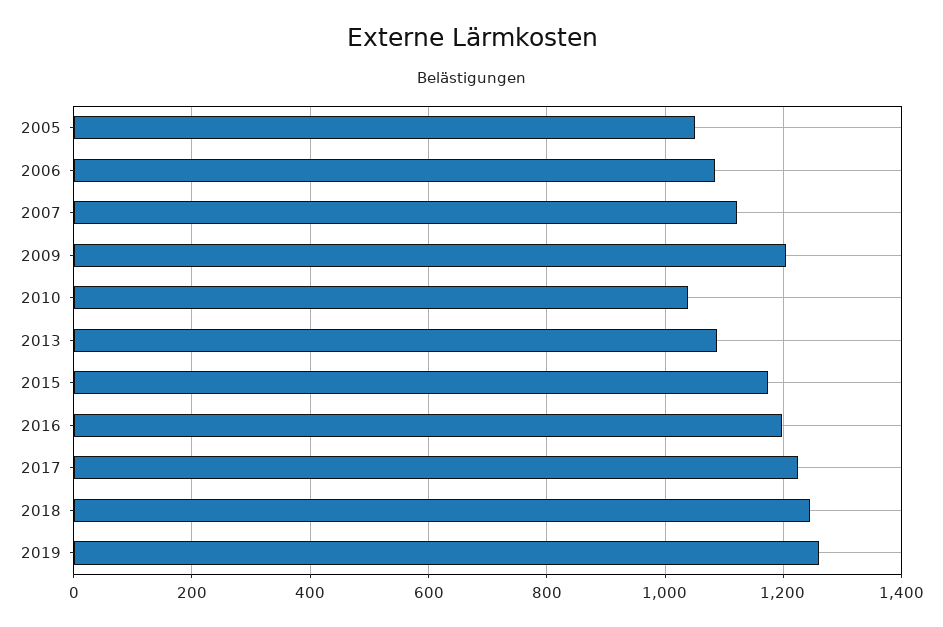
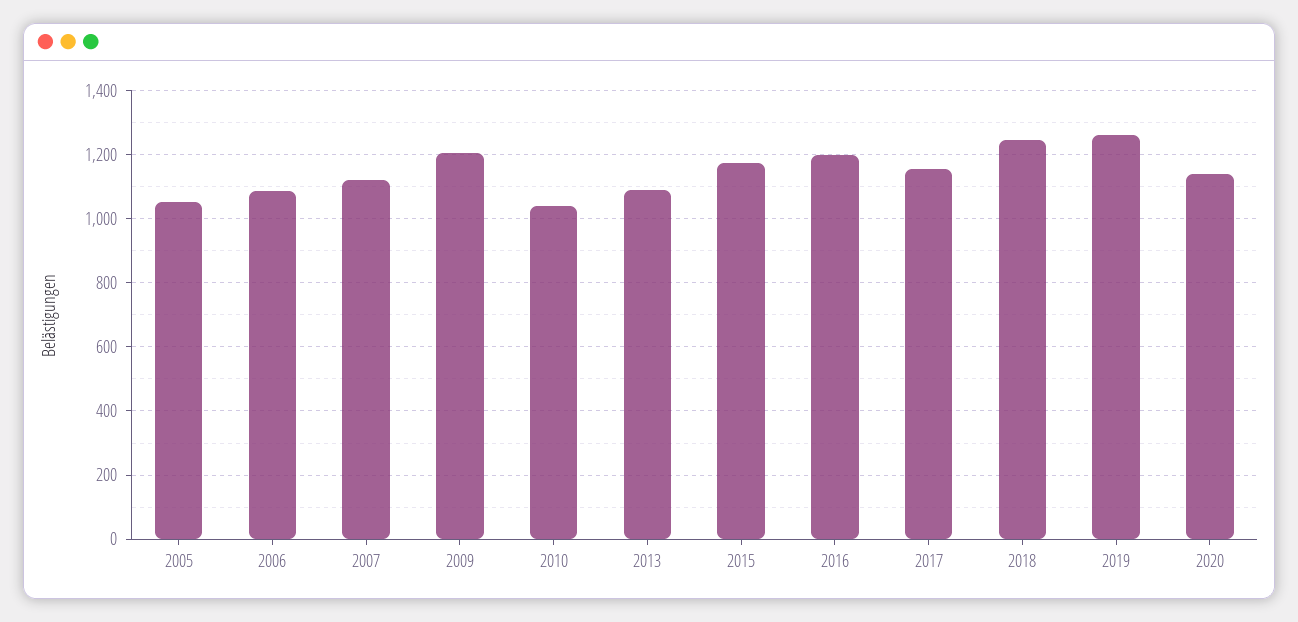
2017: 1220 -> 1160
2020: none -> 1140

